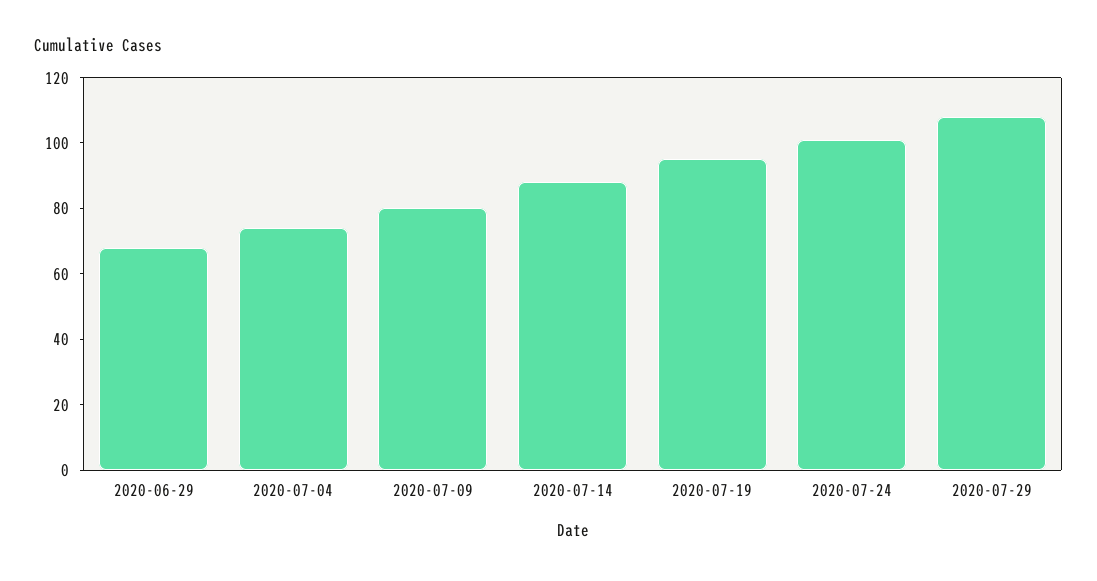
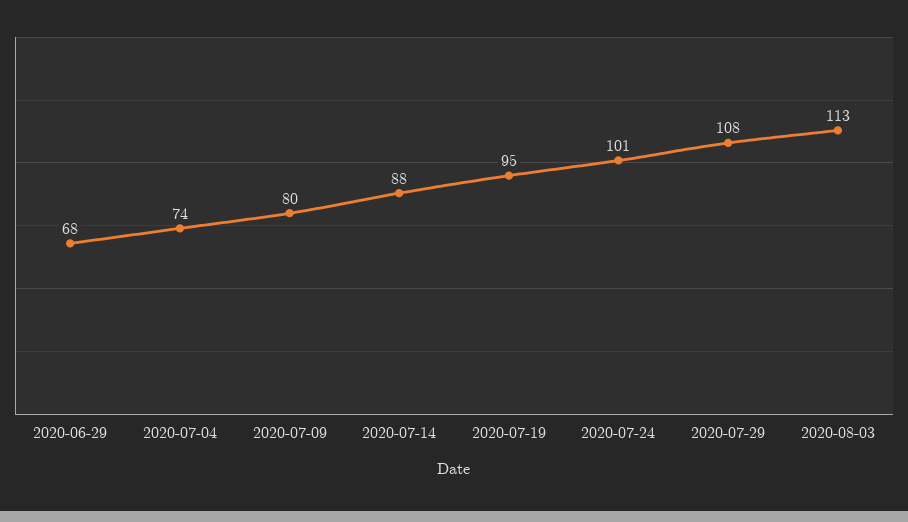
2020-08-03: none -> 113

